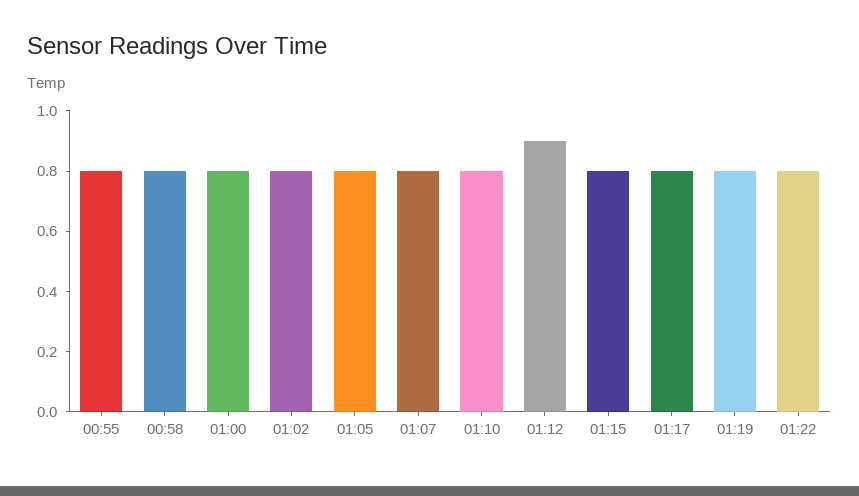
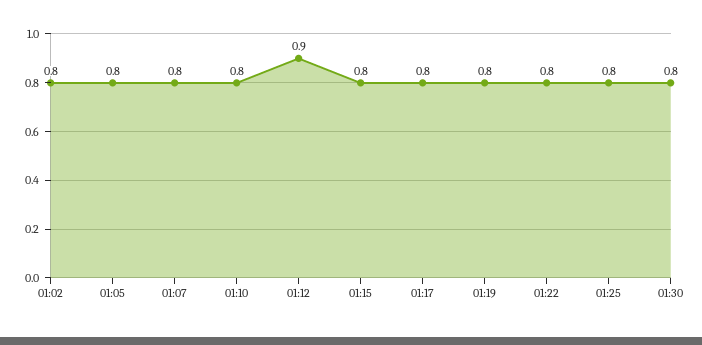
00:55: 0.8 -> none
00:58: 0.8 -> none
01:00: 0.8 -> none
01:25: none -> 0.8
01:30: none -> 0.8

